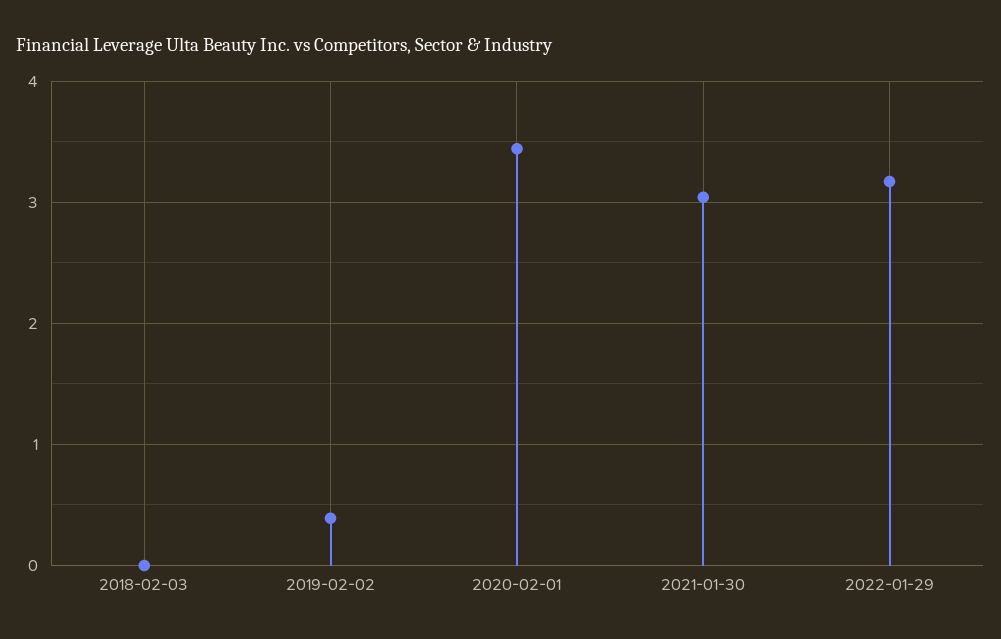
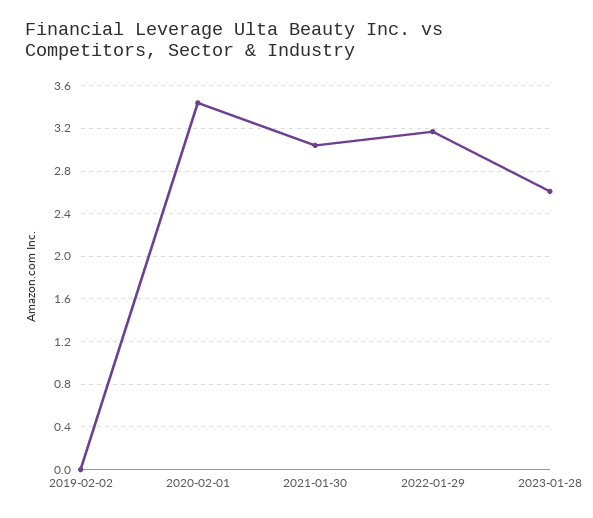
2018-02-03: 0 -> none
2019-02-02: 0.4 -> 0
2023-01-28: none -> 2.6

